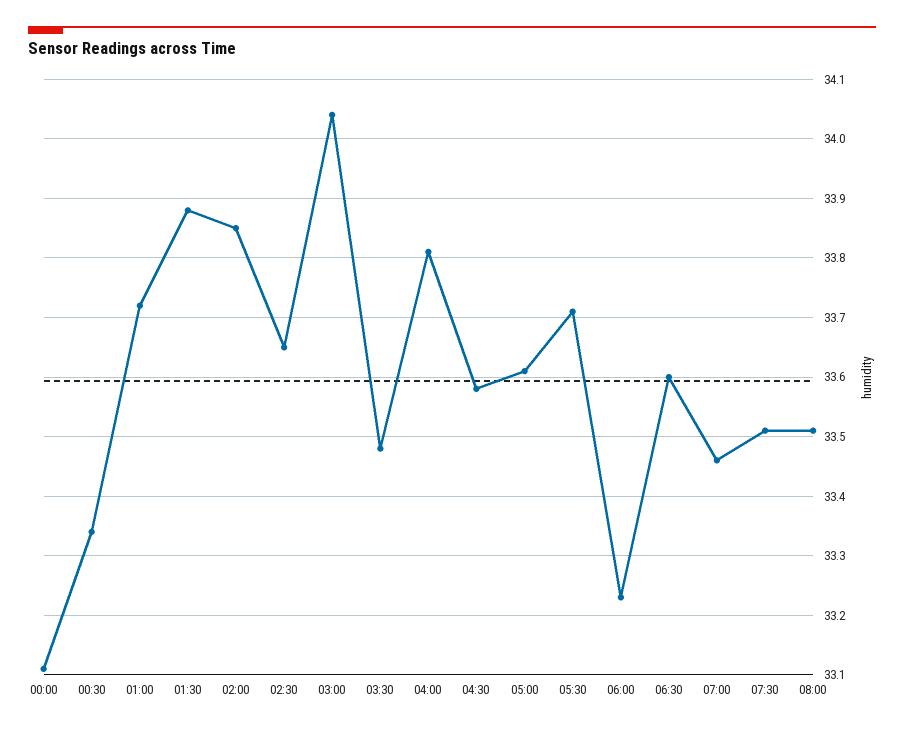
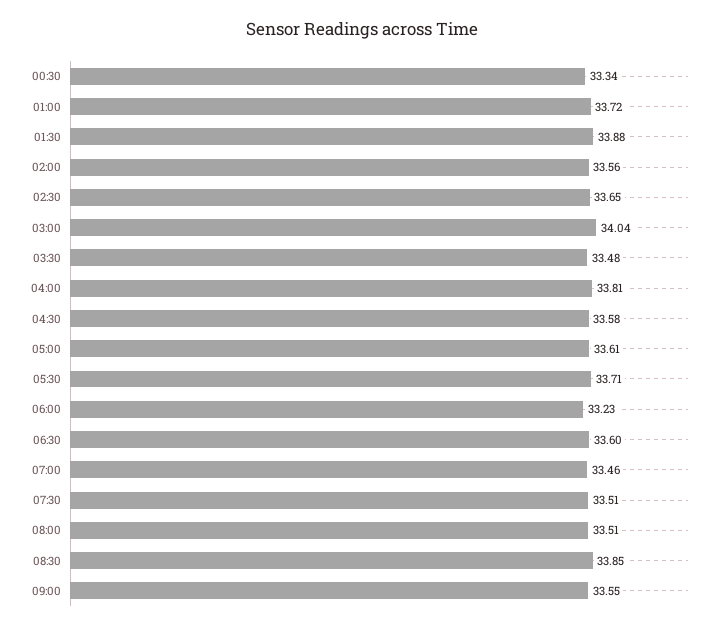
00:00: 33.1 -> none
02:00: 33.85 -> 33.56
08:30: none -> 33.85
09:00: none -> 33.55

